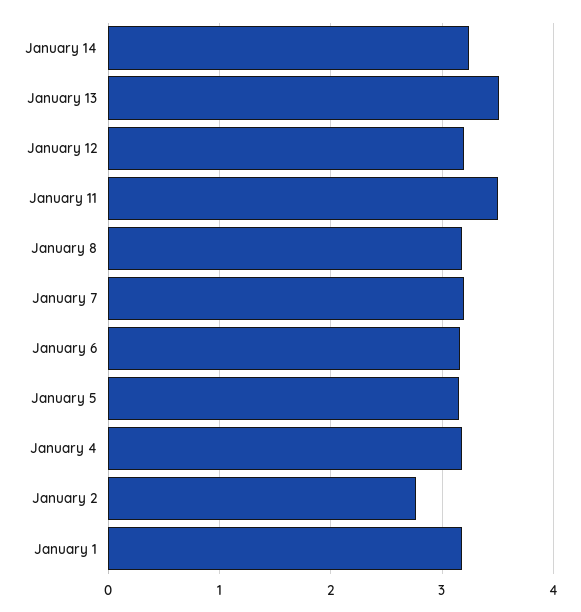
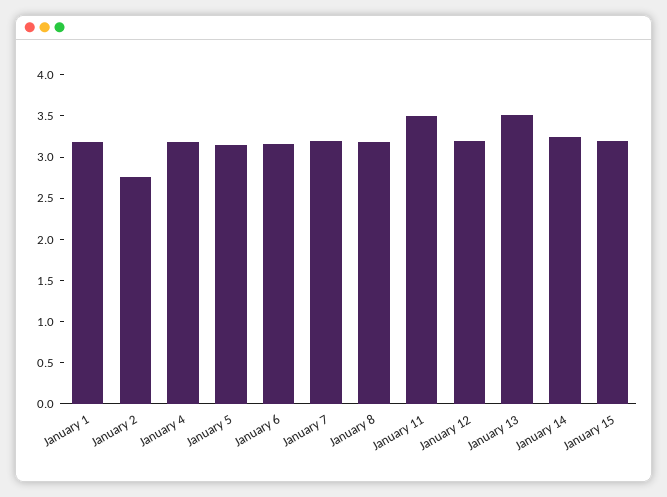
January 15: none -> 3.2

